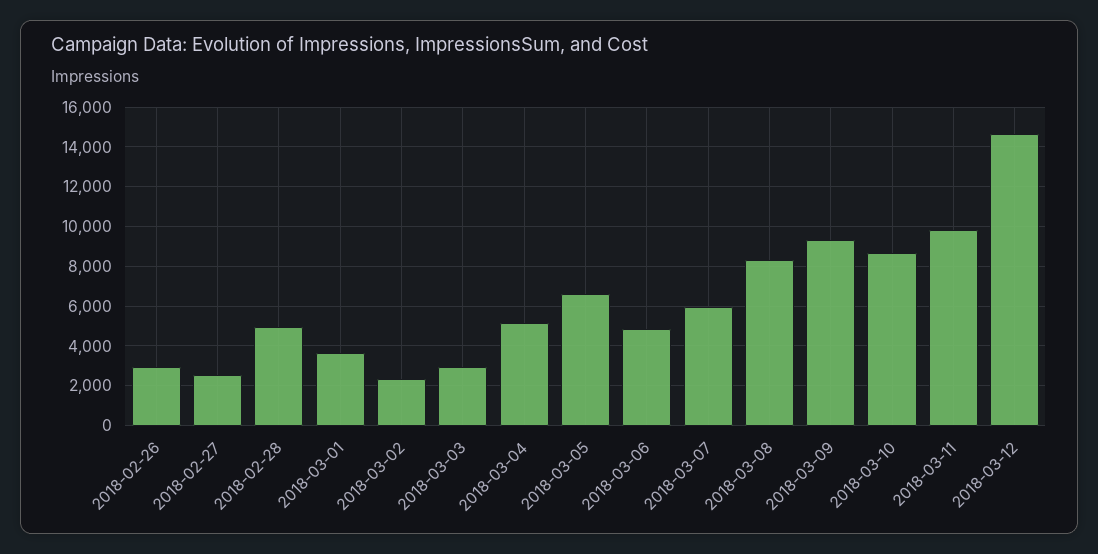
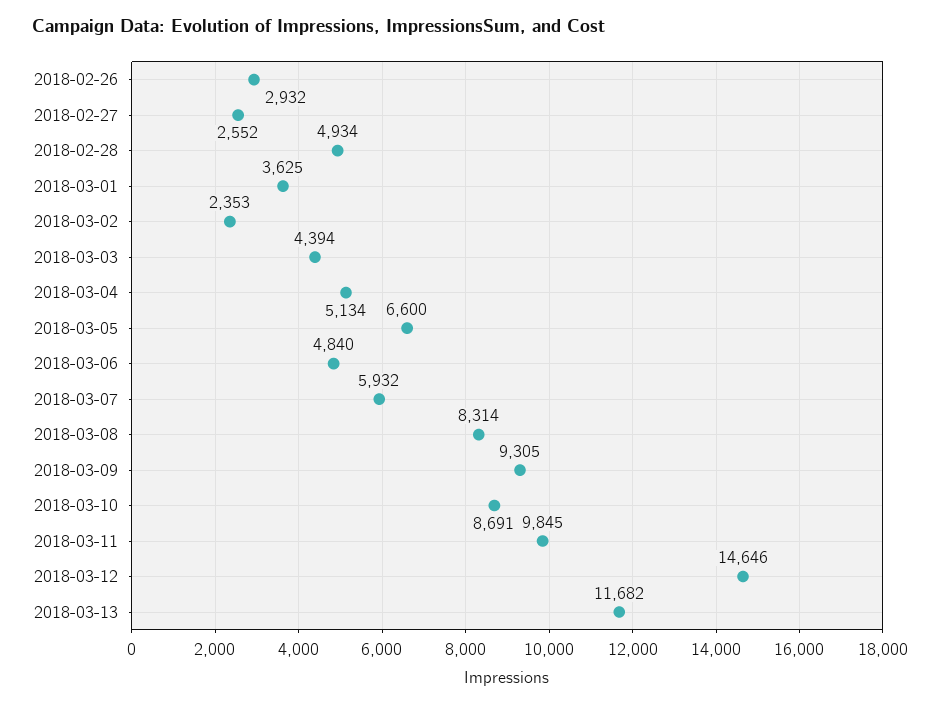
2018-03-03: 3000 -> 4394
2018-03-13: none -> 11682

